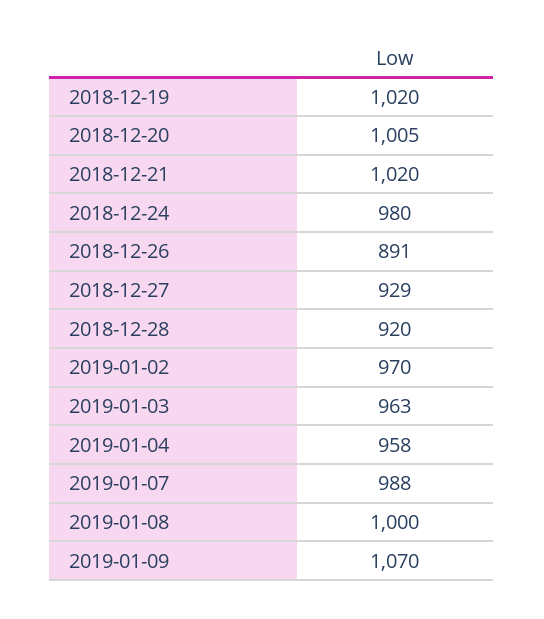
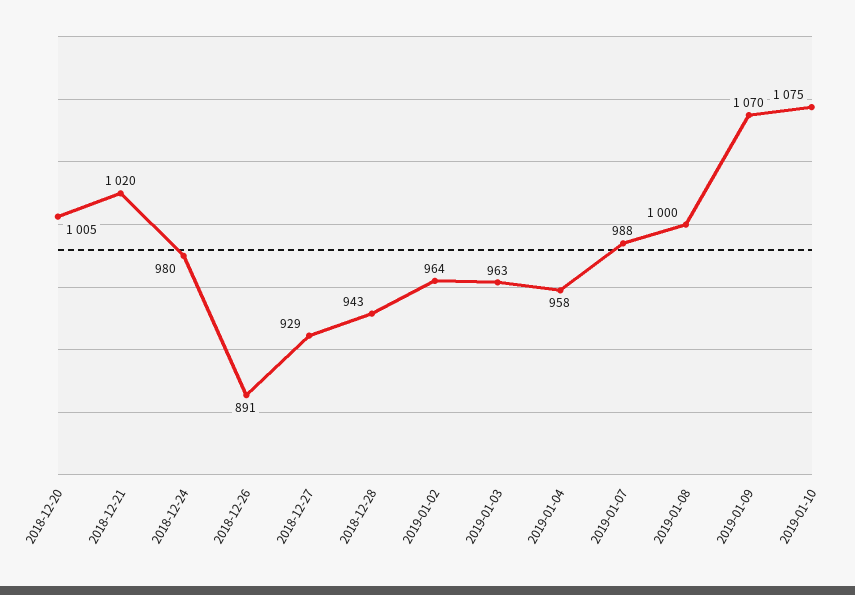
2018-12-19: 1020 -> none
2018-12-28: 920 -> 943
2019-01-02: 970 -> 964
2019-01-10: none -> 1075

